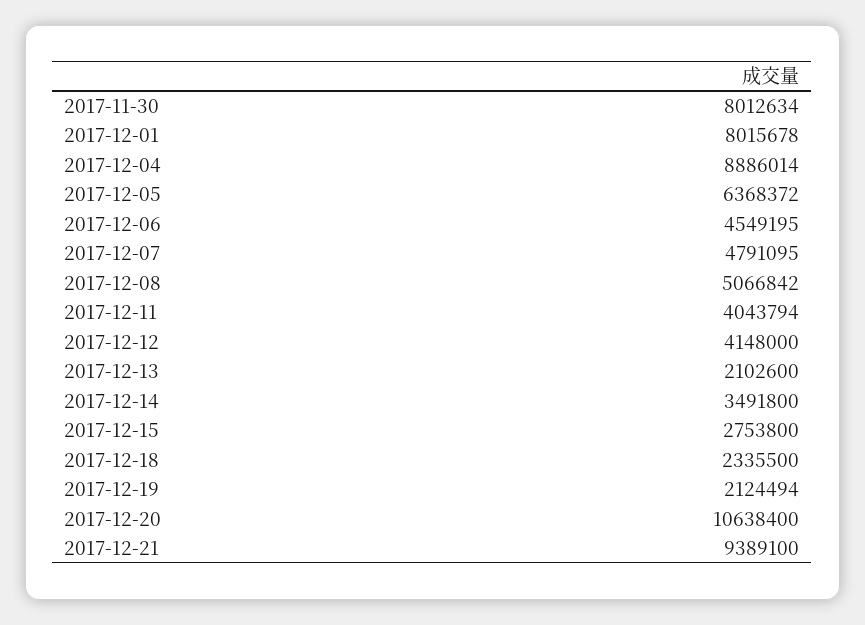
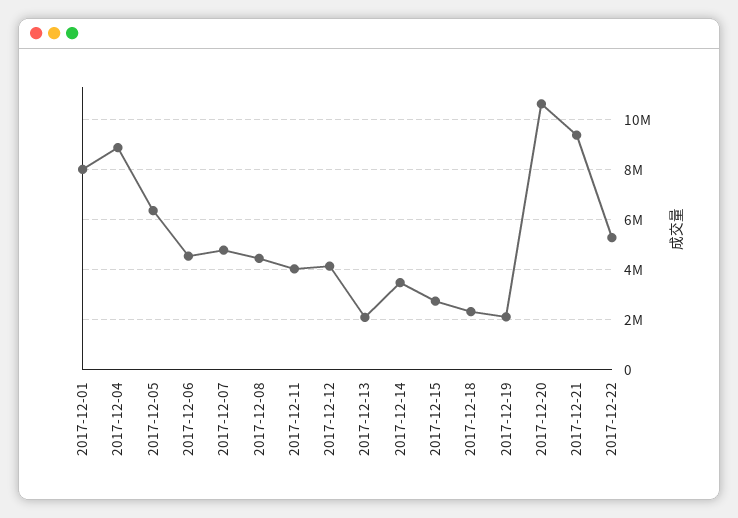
2017-11-30: 8012634 -> none
2017-12-08: 5066842 -> 4500000
2017-12-22: none -> 5250000

